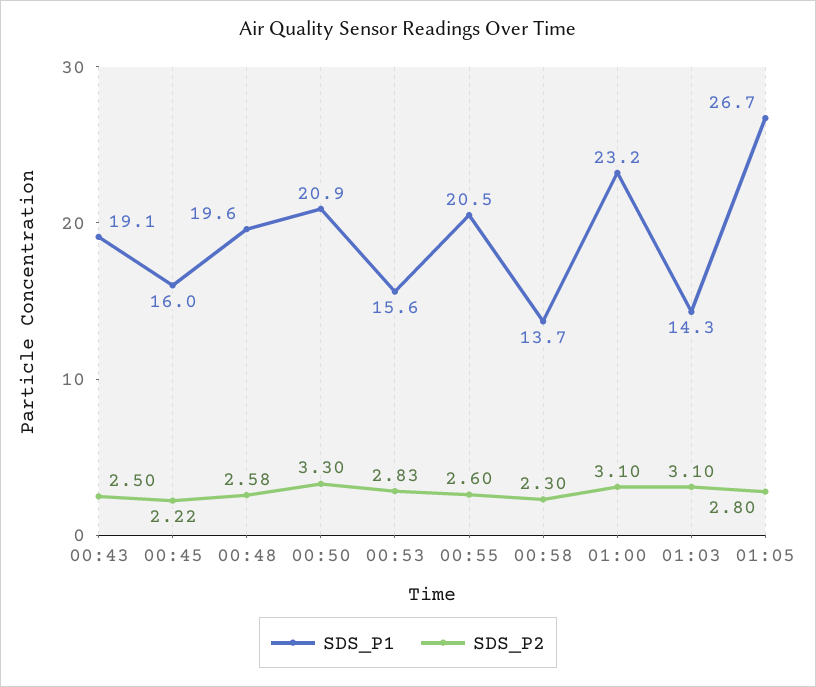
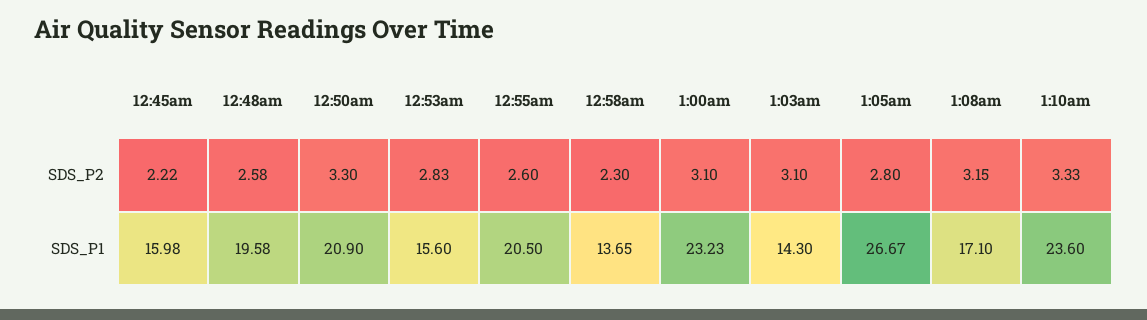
SDS_P1, 00:43: 19.1 -> none
SDS_P2, 00:43: 2.5 -> none
SDS_P2, 1:08am: none -> 3.15
SDS_P2, 1:10am: none -> 3.33
SDS_P1, 1:08am: none -> 17.1
SDS_P1, 1:10am: none -> 23.6

